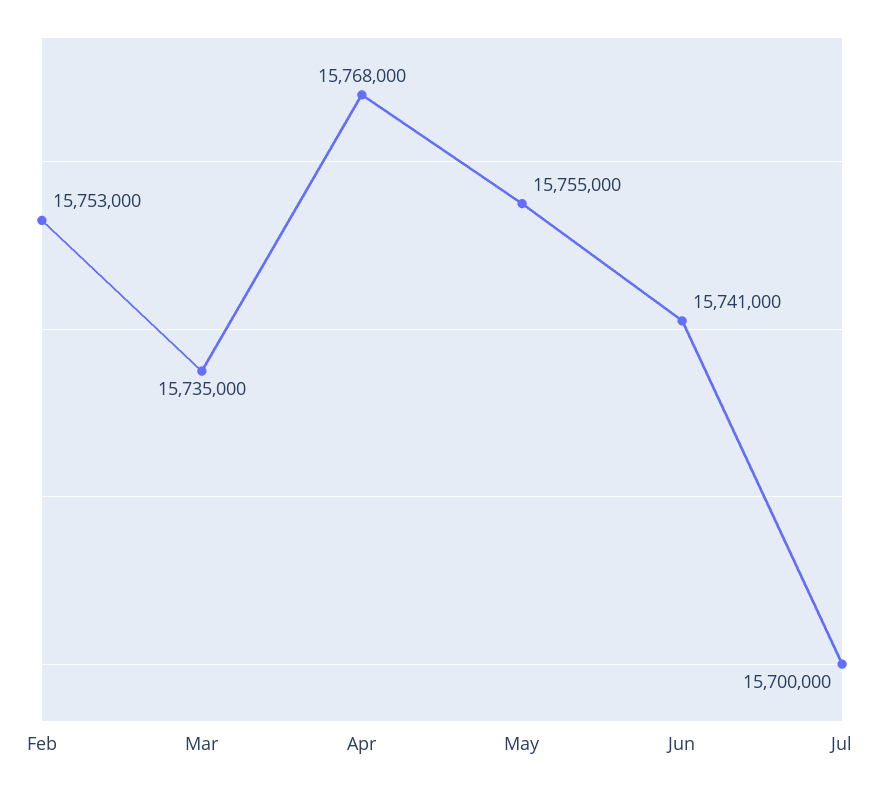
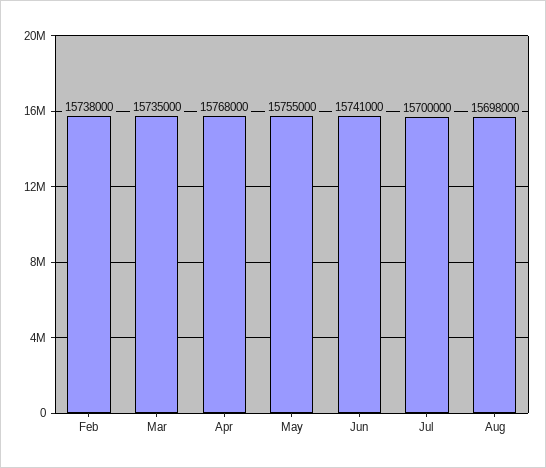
Feb: 15753000 -> 15738000
Aug: none -> 15698000

